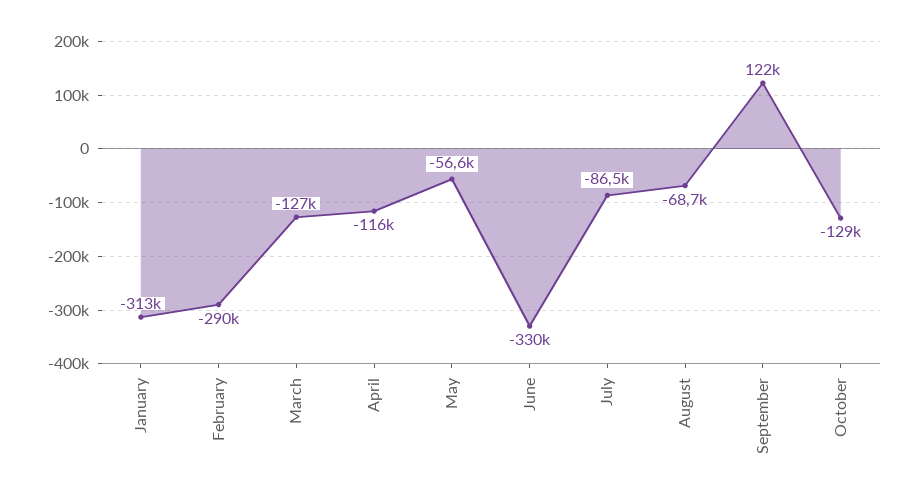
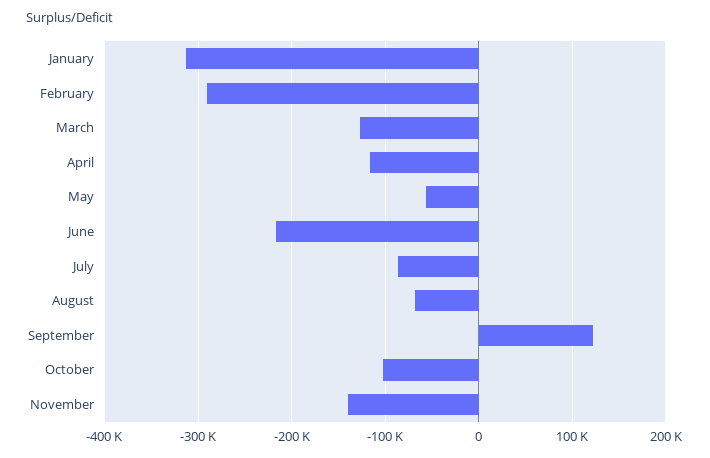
June: -330000 -> -220000
October: -129000 -> -100000
November: none -> -140000

